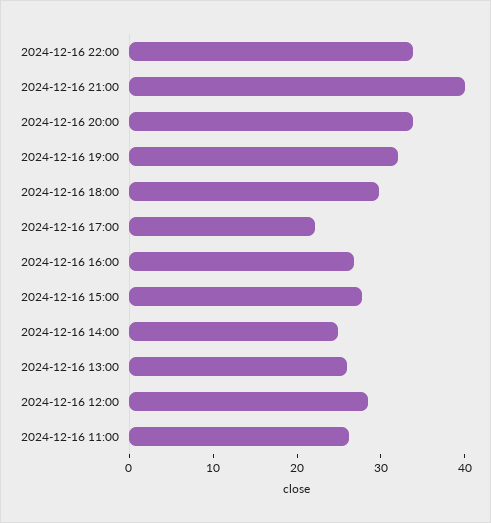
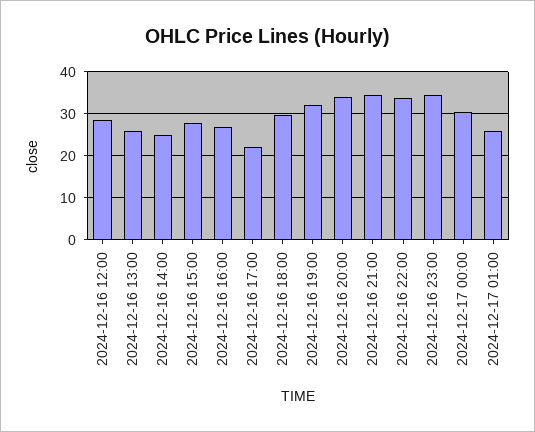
2024-12-16 21:00: 40 -> 34
2024-12-16 11:00: 26 -> none
2024-12-16 23:00: none -> 34
2024-12-17 00:00: none -> 30
2024-12-17 01:00: none -> 26

